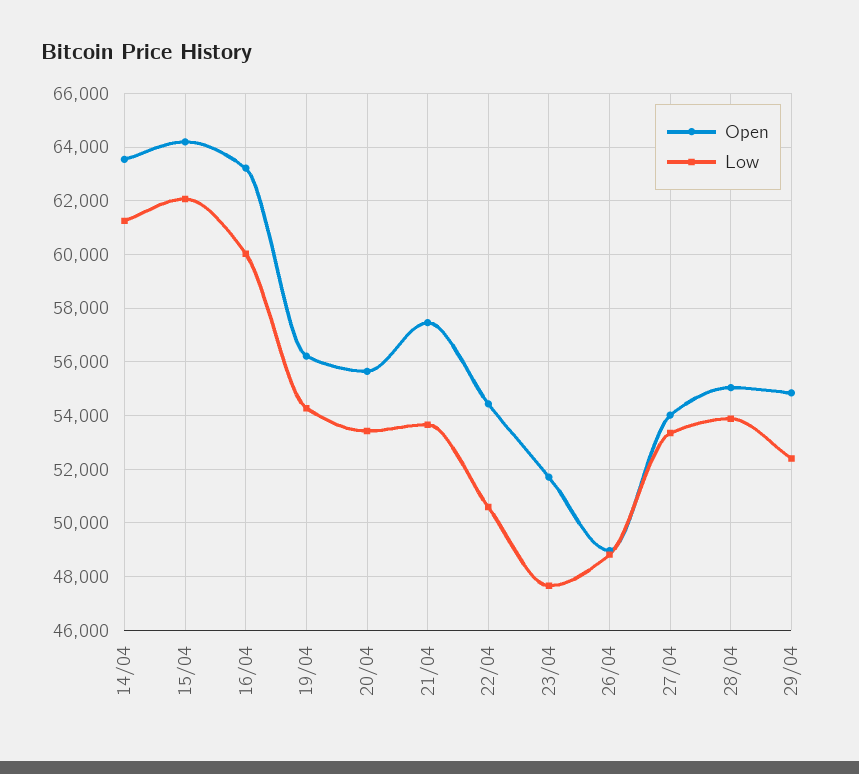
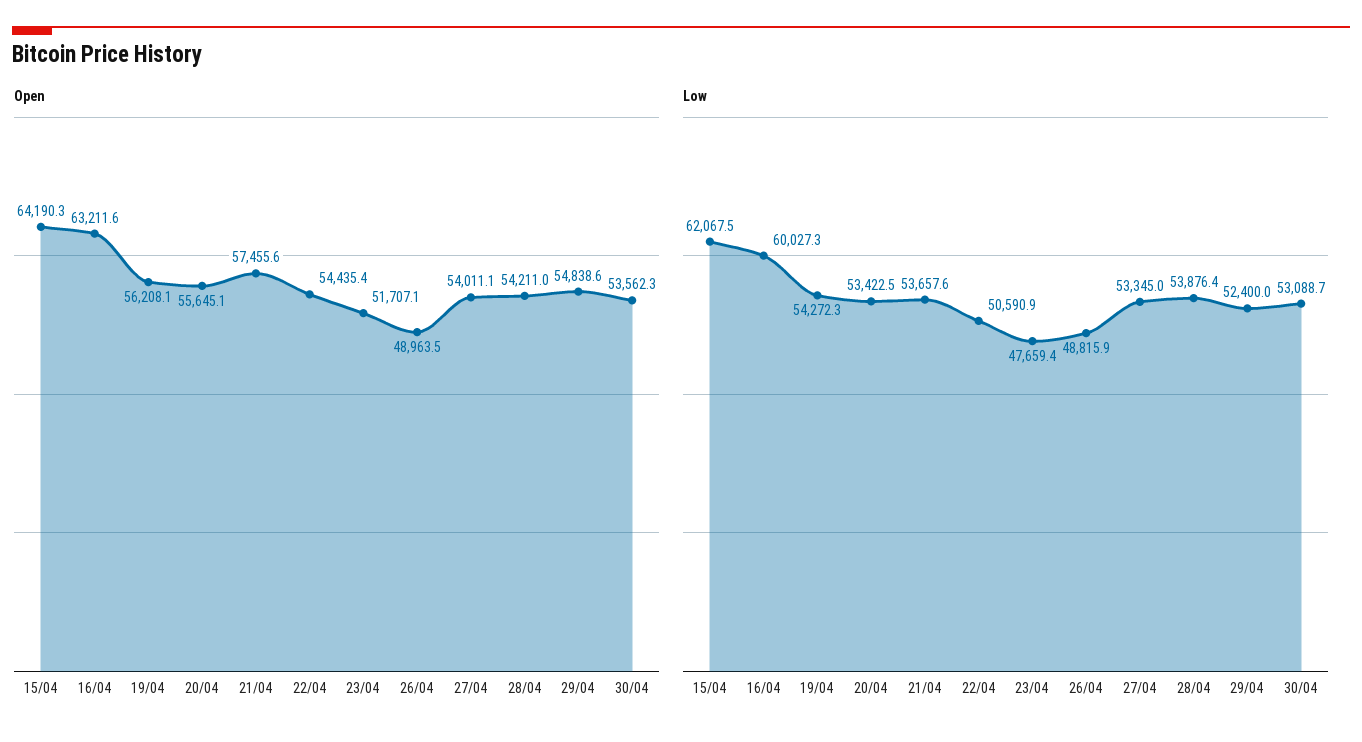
Open, 14/04: 63500 -> none
Low, 14/04: 61250 -> none
Open, 28/04: 55000 -> 54211
Open, 30/04: none -> 53562.3
Low, 30/04: none -> 53088.7

